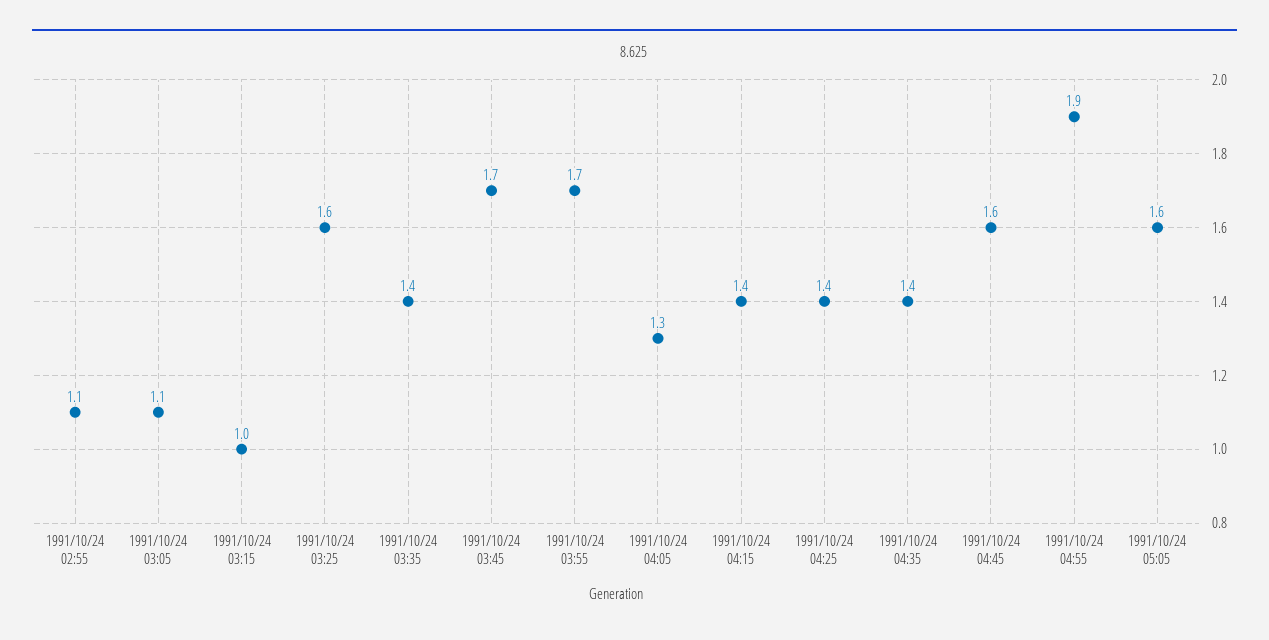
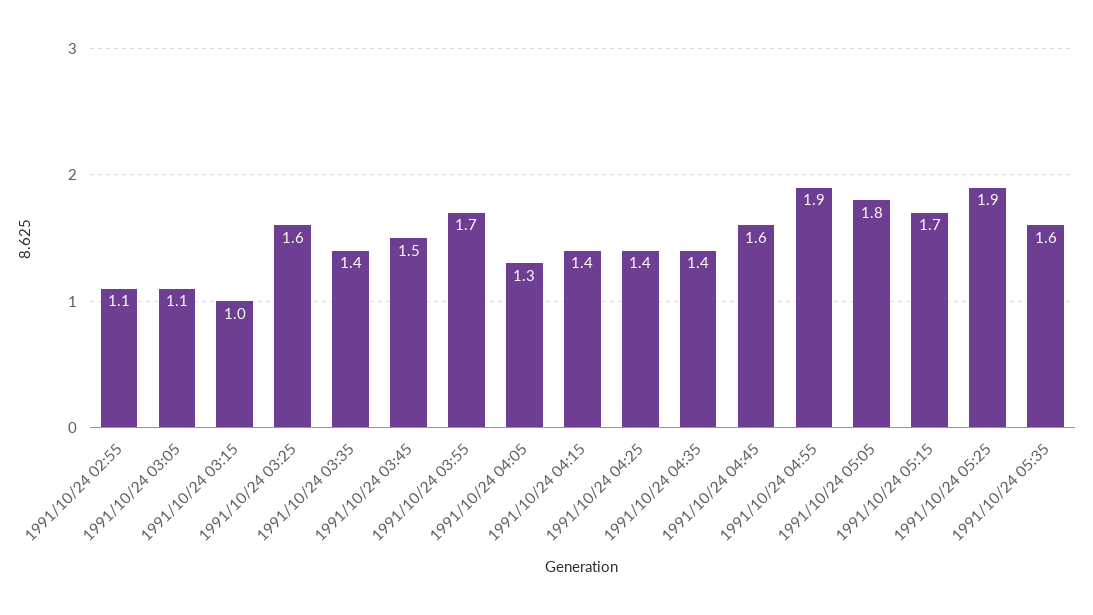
1991/10/24 03:45: 1.7 -> 1.5
1991/10/24 05:05: 1.6 -> 1.8
1991/10/24 05:15: none -> 1.7
1991/10/24 05:25: none -> 1.9
1991/10/24 05:35: none -> 1.6

